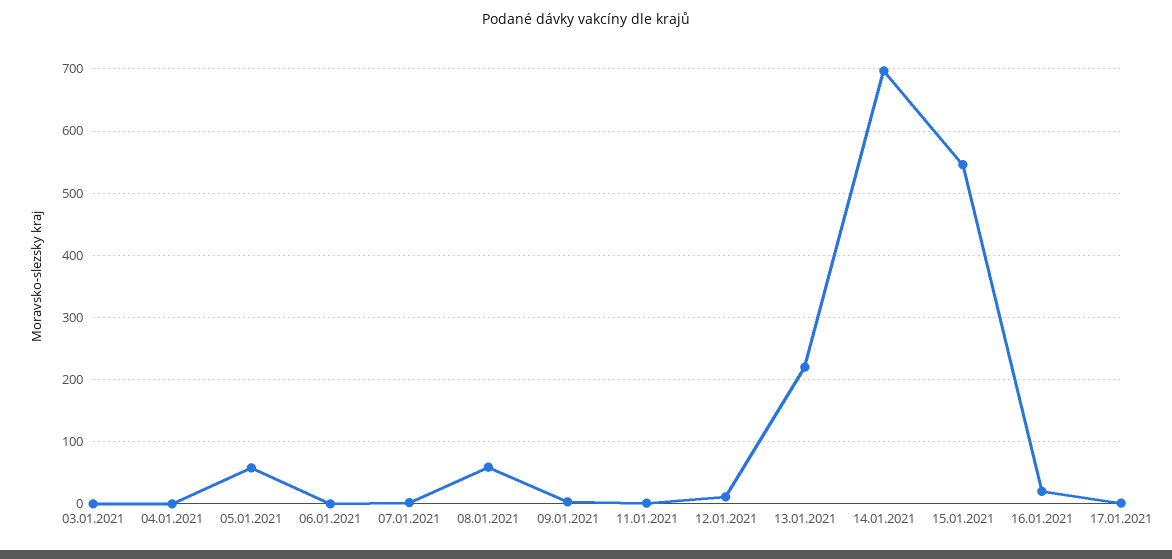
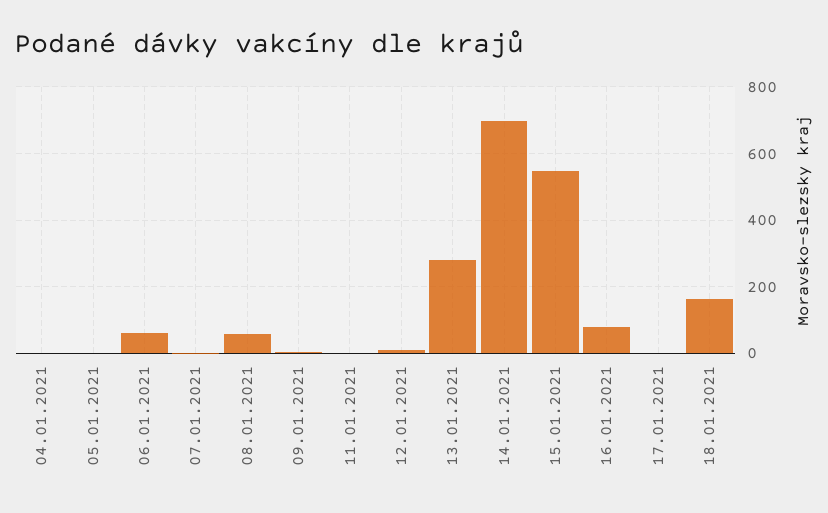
03.01.2021: 0 -> none
05.01.2021: 60 -> 0
06.01.2021: 0 -> 60
13.01.2021: 220 -> 280
16.01.2021: 20 -> 80
18.01.2021: none -> 160

